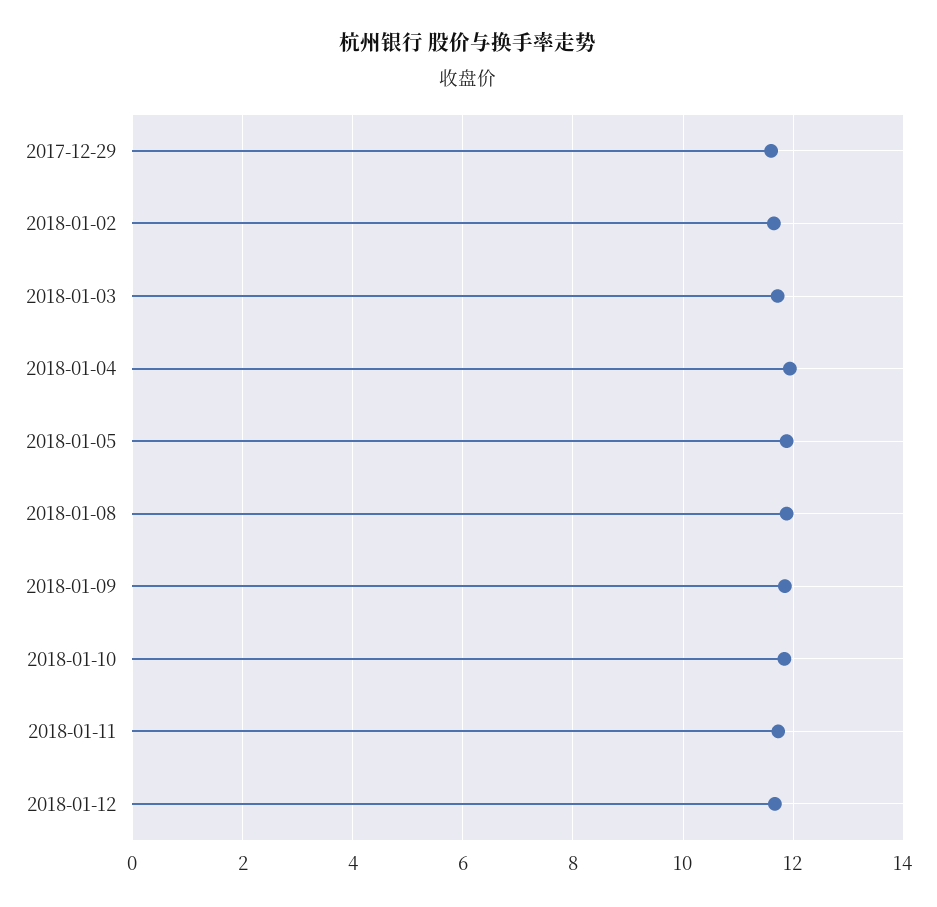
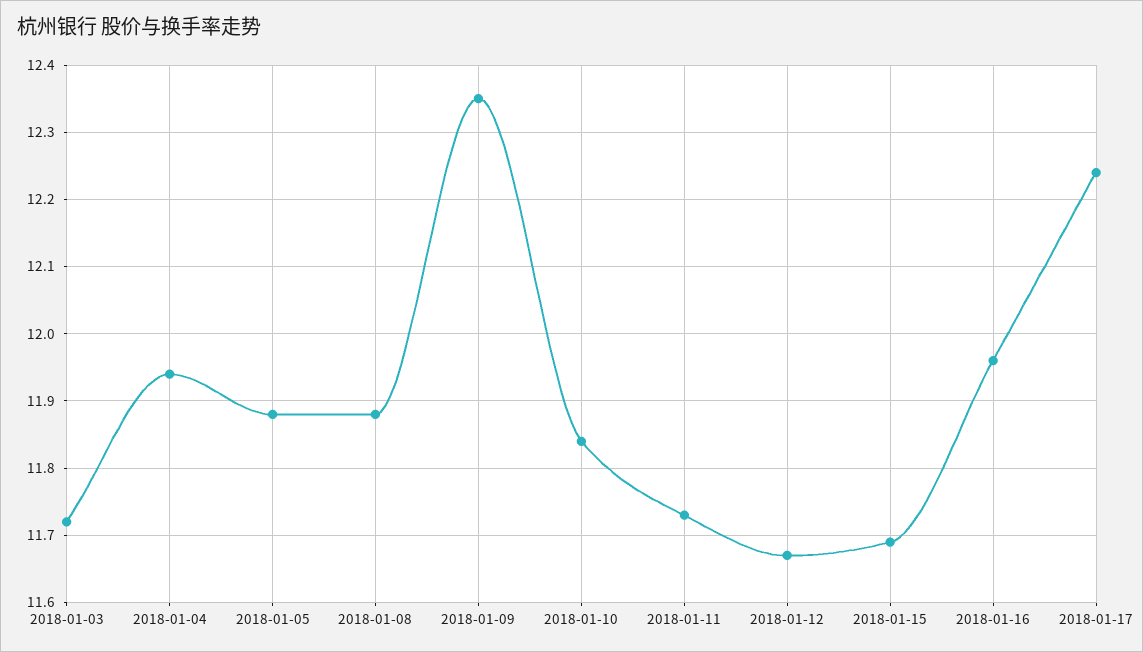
2017-12-29: 11.6 -> none
2018-01-02: 11.6 -> none
2018-01-09: 11.8 -> 12.35
2018-01-15: none -> 11.69
2018-01-16: none -> 11.96
2018-01-17: none -> 12.24

